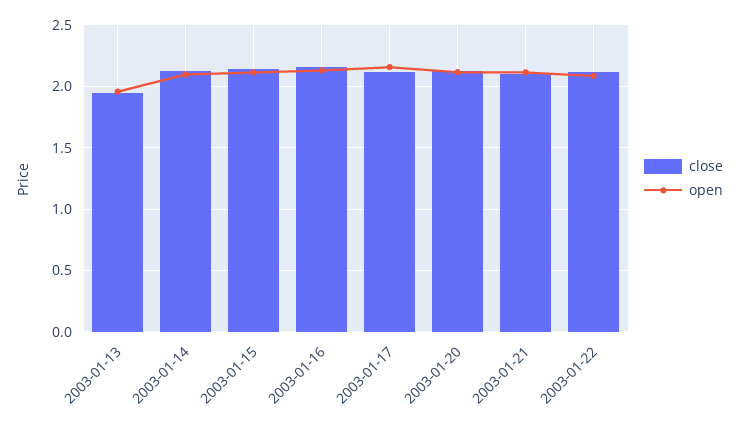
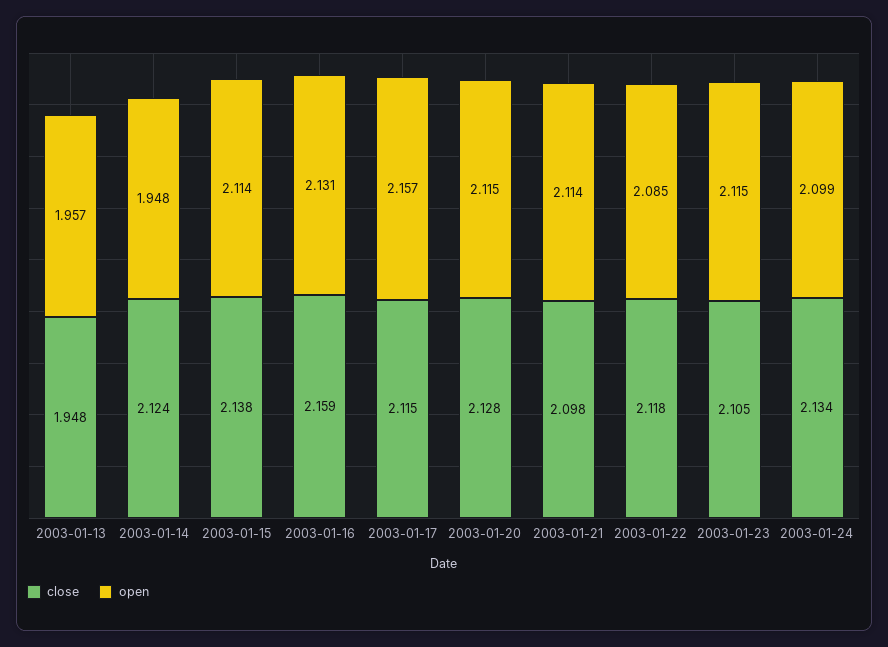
open, 2003-01-14: 2.1 -> 1.948
close, 2003-01-23: none -> 2.105
open, 2003-01-23: none -> 2.115
close, 2003-01-24: none -> 2.134
open, 2003-01-24: none -> 2.099

